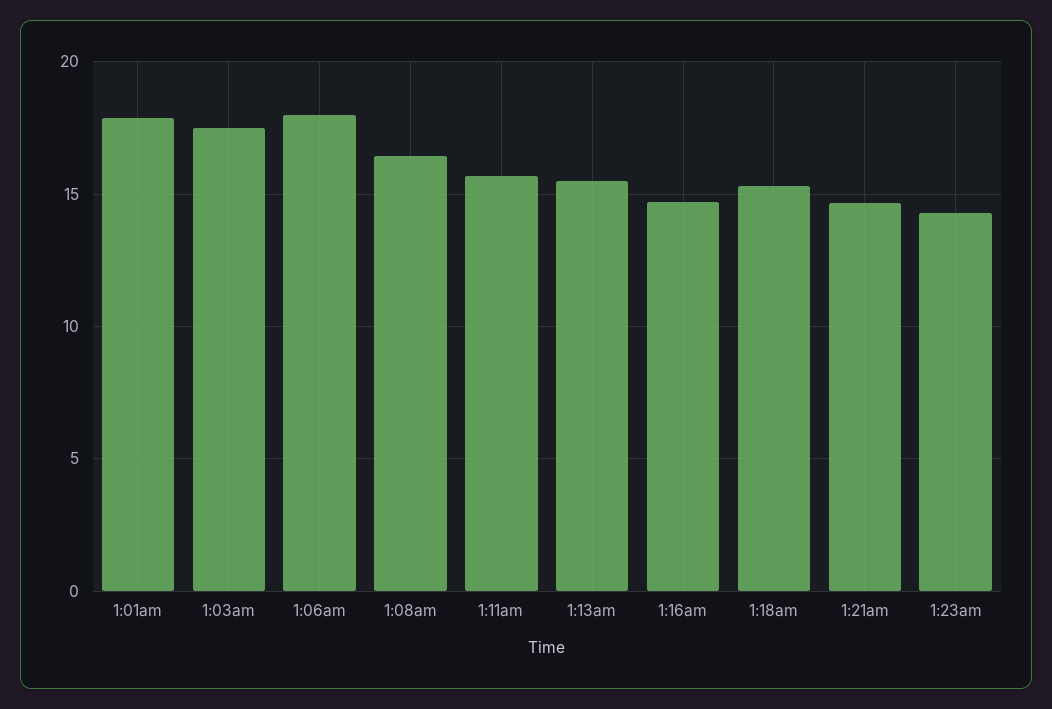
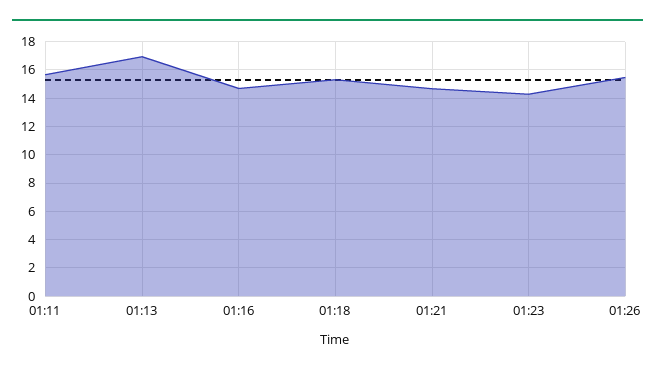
1:01am: 18 -> none
1:03am: 17.5 -> none
1:06am: 18 -> none
1:08am: 16.5 -> none
1:13am: 15.5 -> 17
01:26: none -> 15.5

